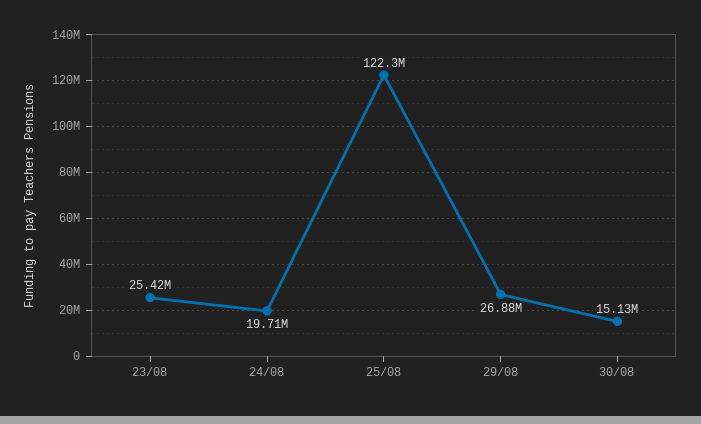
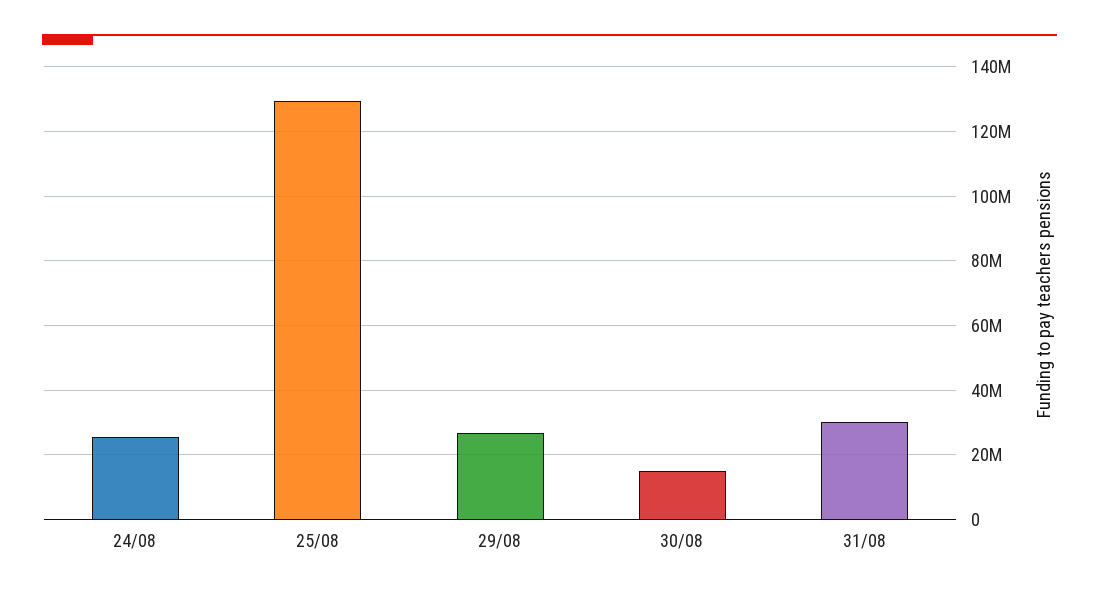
23/08: 25420000 -> none
24/08: 19710000 -> 26000000
25/08: 122300000 -> 130000000
31/08: none -> 30000000

